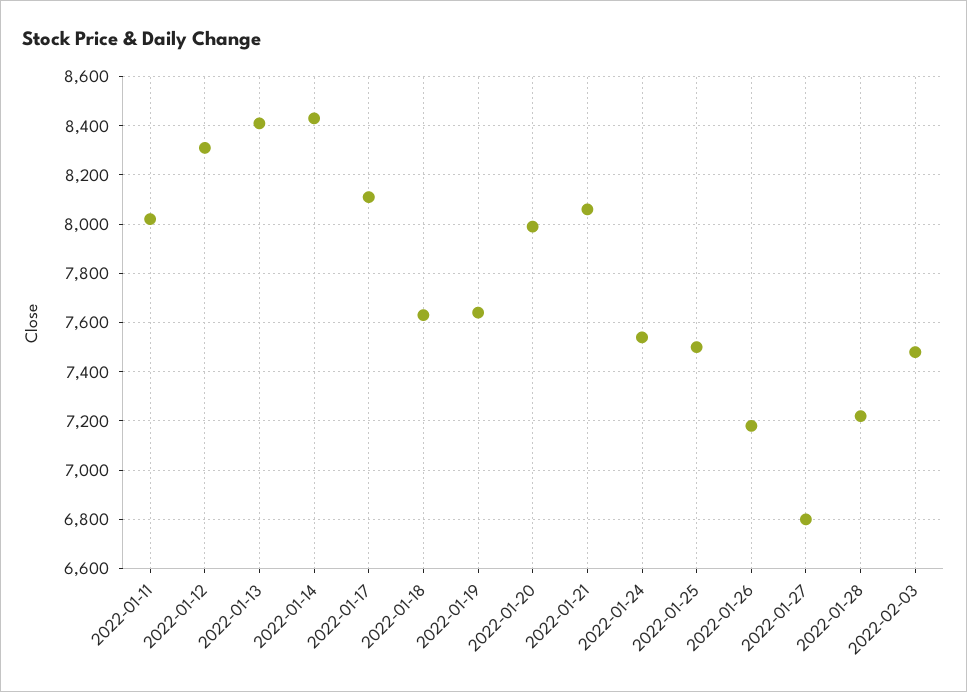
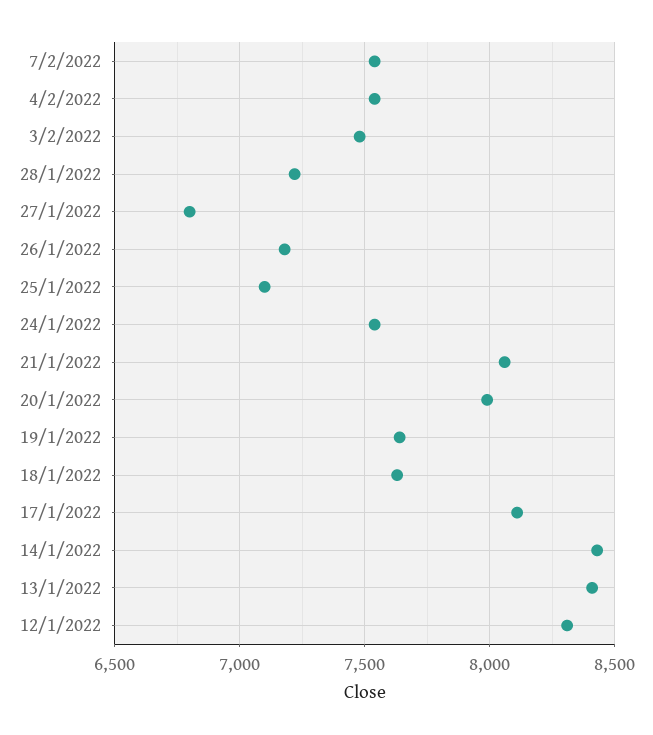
2022-01-11: 8025 -> none
2022-01-25: 7500 -> 7100
7/2/2022: none -> 7550
4/2/2022: none -> 7550

